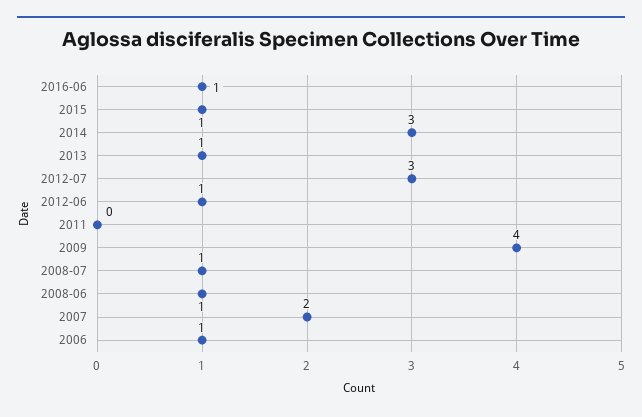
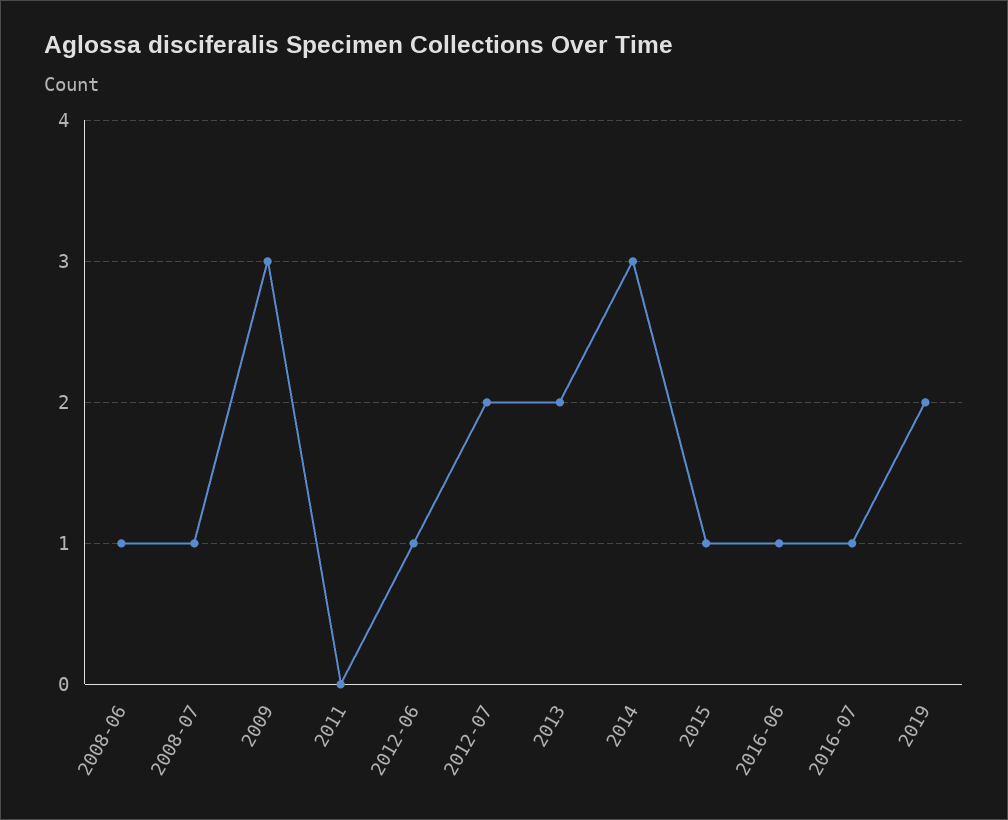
2013: 1 -> 2
2012-07: 3 -> 2
2009: 4 -> 3
2007: 2 -> none
2006: 1 -> none
2016-07: none -> 1
2019: none -> 2

